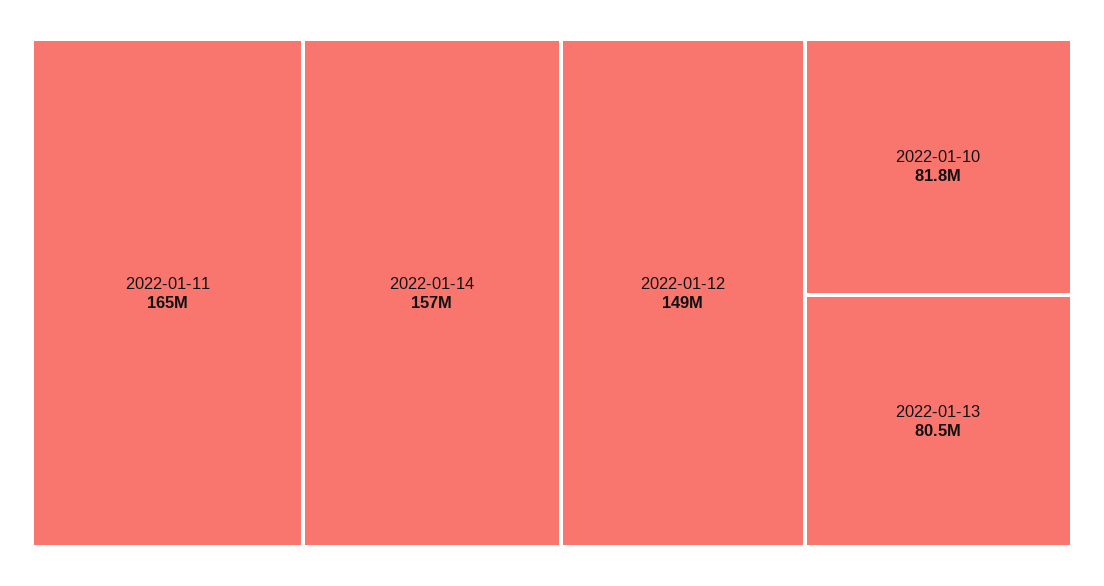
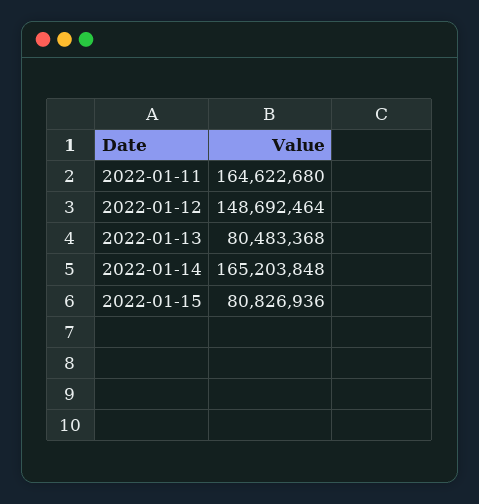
2022-01-14: 157000000 -> 165203848
2022-01-10: 81800000 -> none
2022-01-15: none -> 80826936

